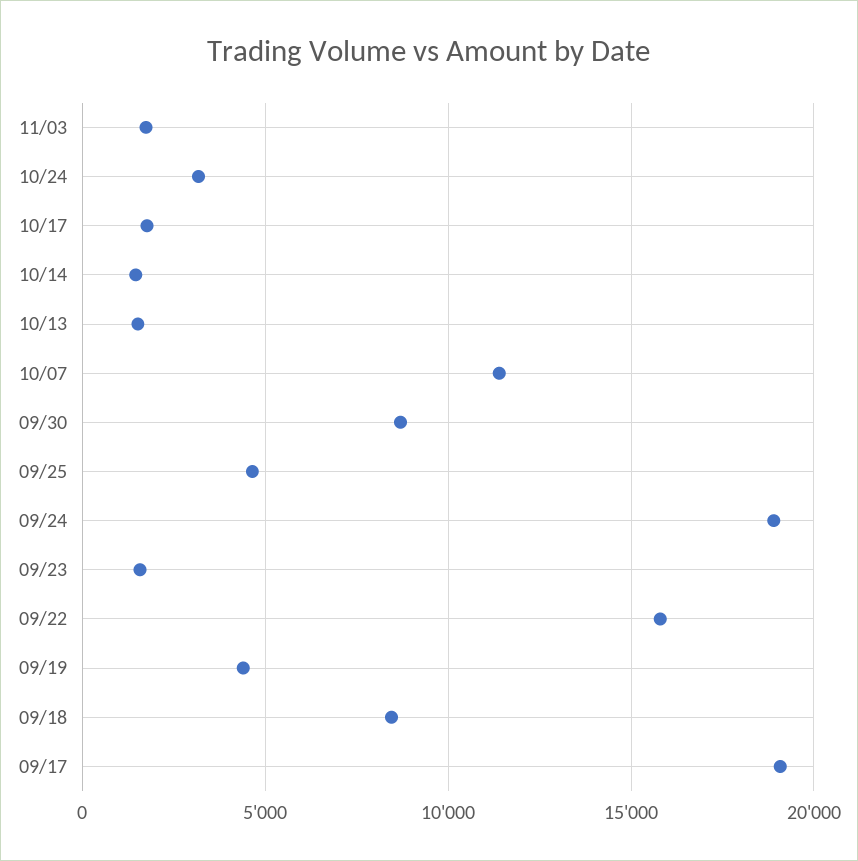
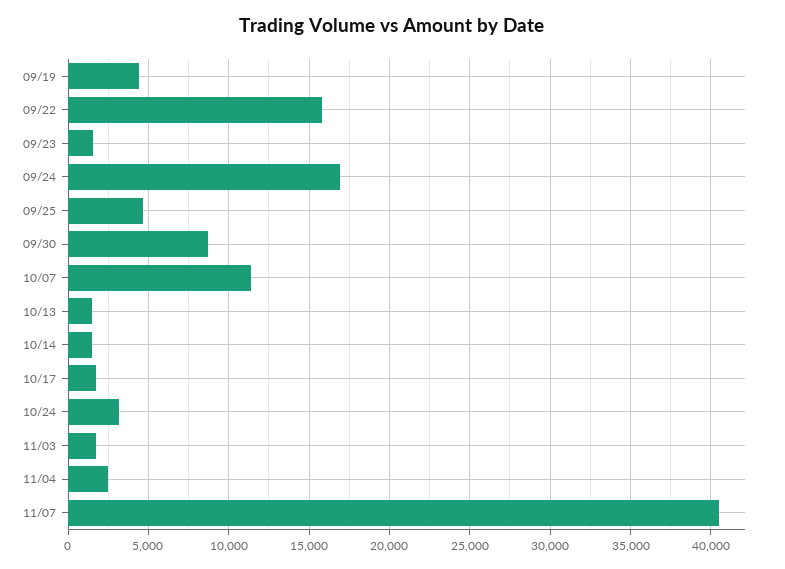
09/24: 19000 -> 17000
09/18: 8500 -> none
09/17: 19000 -> none
11/04: none -> 2500
11/07: none -> 40500

